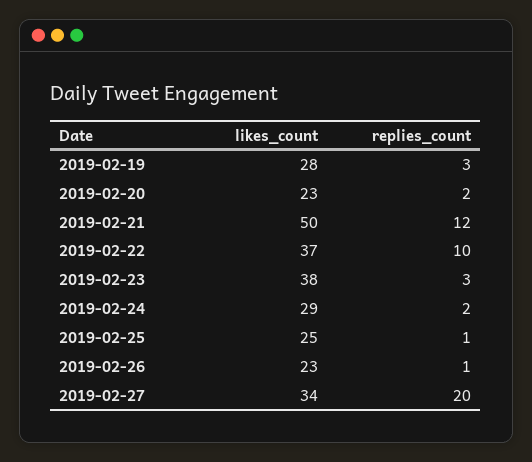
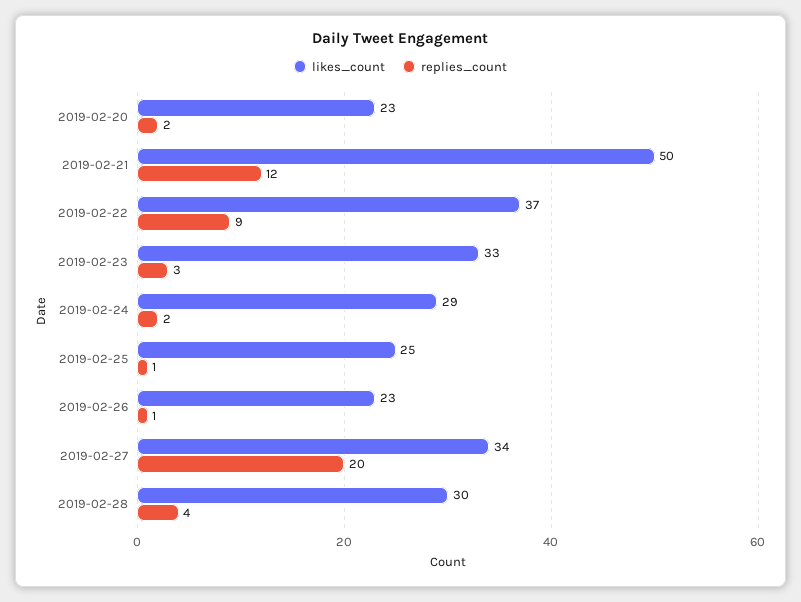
likes_count, 2019-02-19: 28 -> none
replies_count, 2019-02-19: 3 -> none
replies_count, 2019-02-22: 10 -> 9
likes_count, 2019-02-23: 38 -> 33
likes_count, 2019-02-28: none -> 30
replies_count, 2019-02-28: none -> 4

